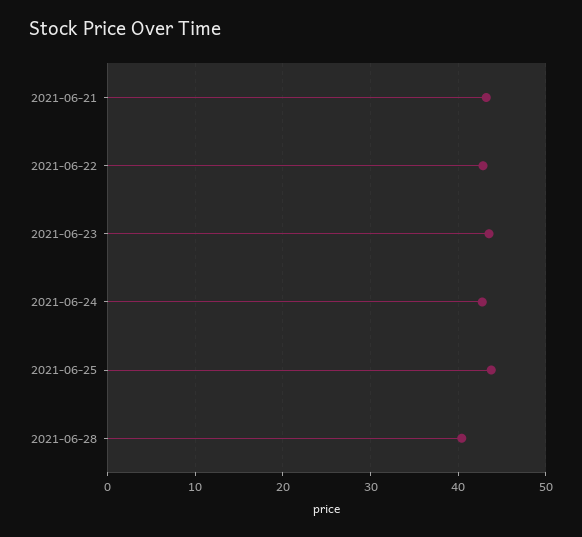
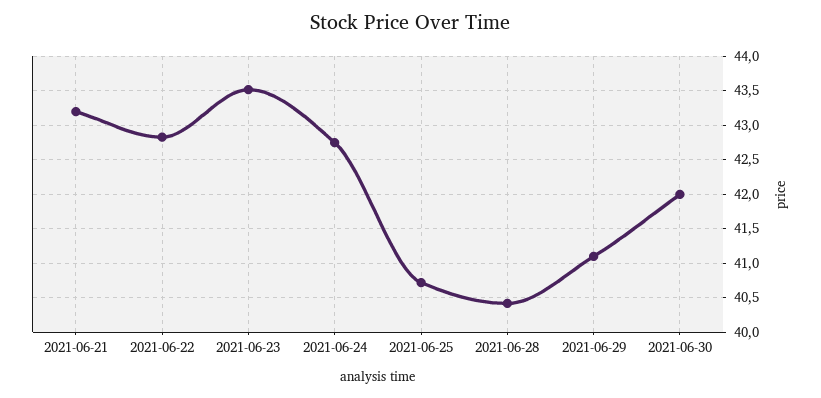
2021-06-25: 44 -> 40.7
2021-06-29: none -> 41.1
2021-06-30: none -> 42

